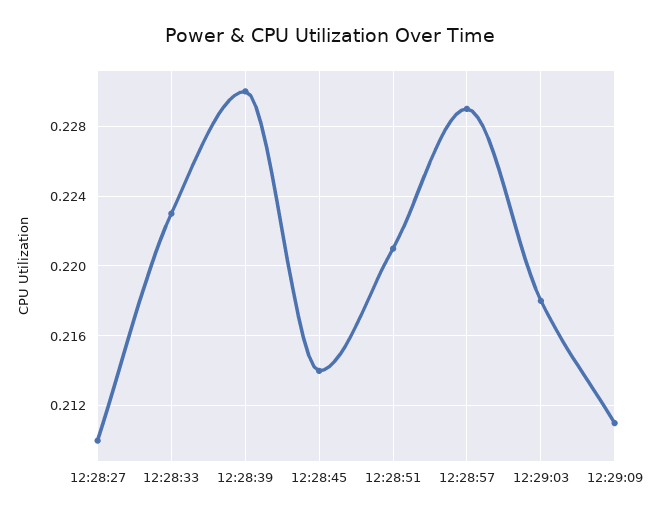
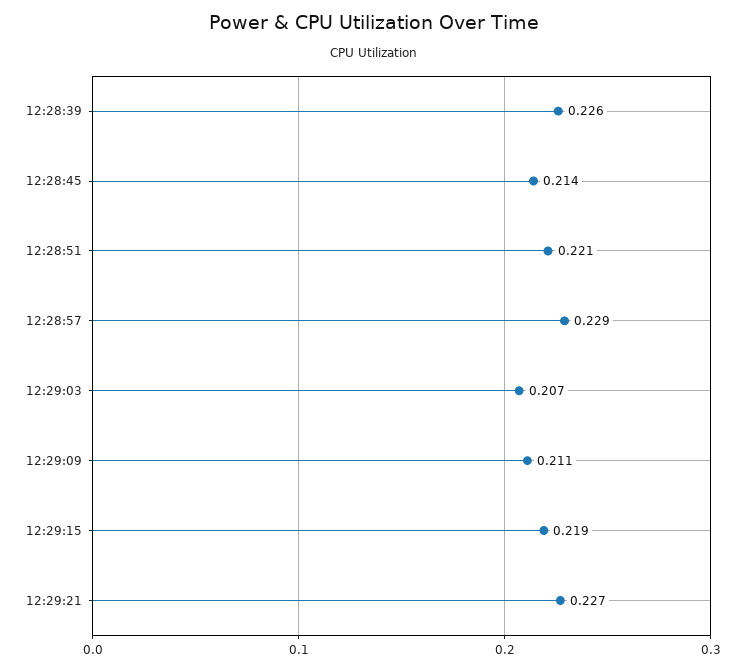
12:28:27: 0.21 -> none
12:28:33: 0.223 -> none
12:28:39: 0.23 -> 0.226
12:29:03: 0.218 -> 0.207
12:29:15: none -> 0.219
12:29:21: none -> 0.227

